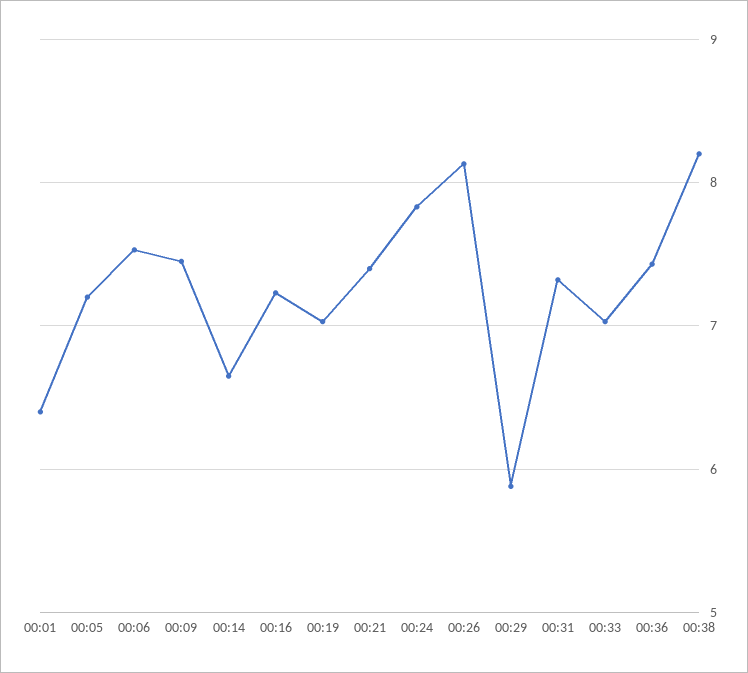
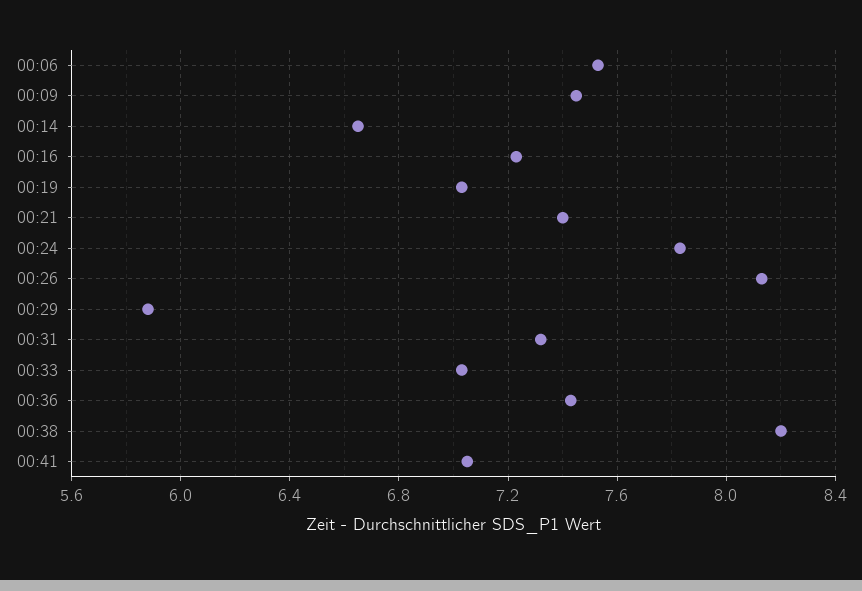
00:01: 6.4 -> none
00:05: 7.2 -> none
00:41: none -> 7.05

